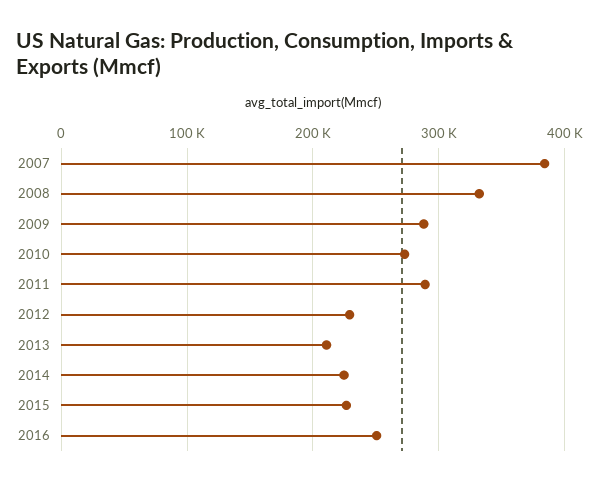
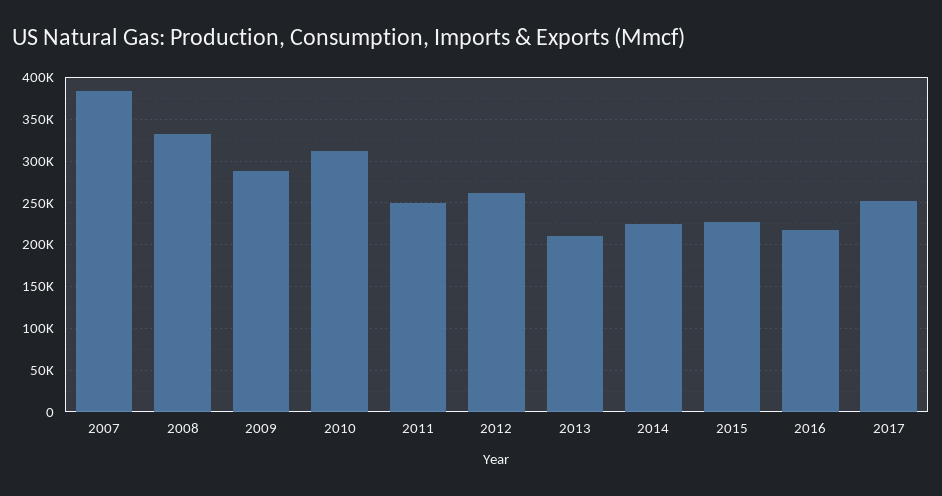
2010: 270000 -> 310000
2011: 290000 -> 250000
2012: 230000 -> 260000
2016: 250000 -> 220000
2017: none -> 250000

